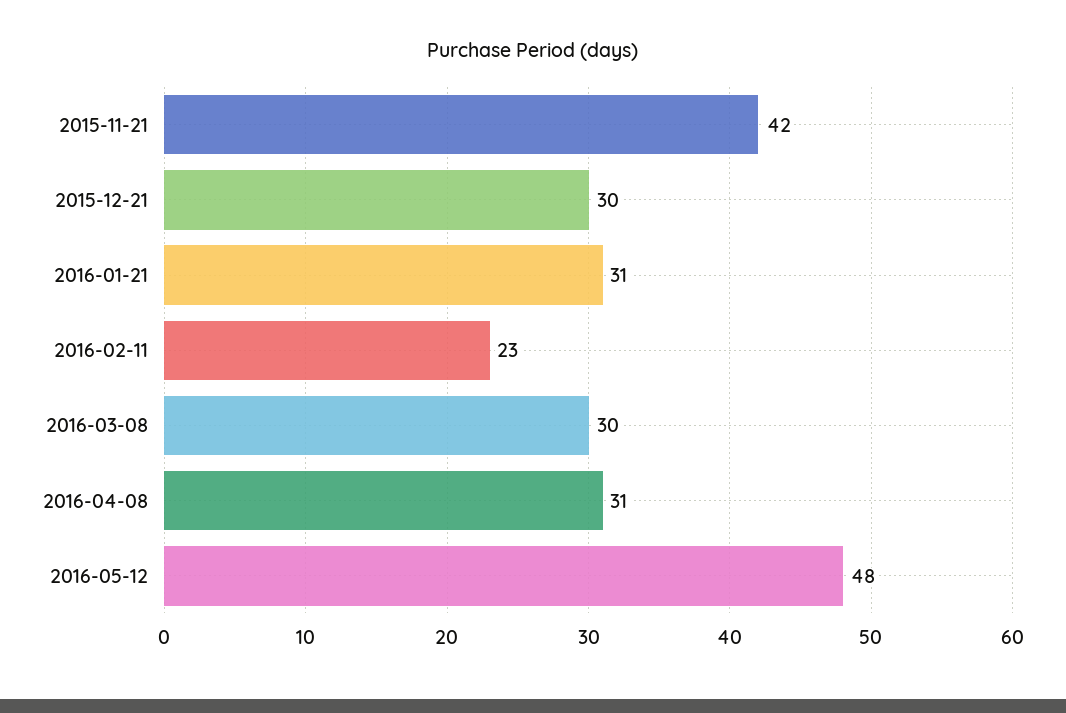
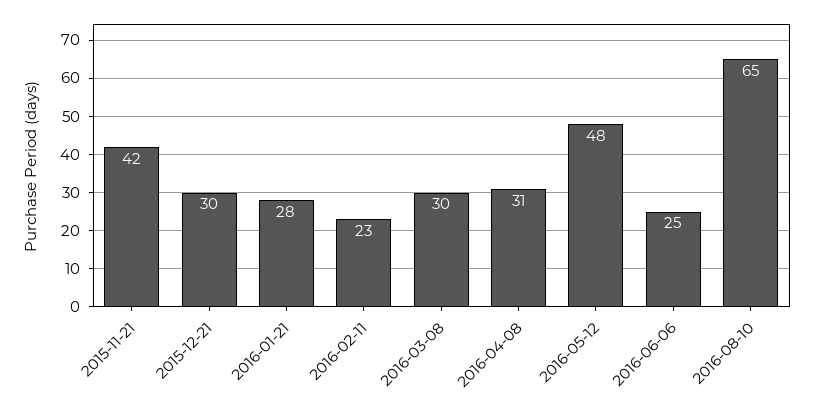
2016-01-21: 31 -> 28
2016-06-06: none -> 25
2016-08-10: none -> 65

